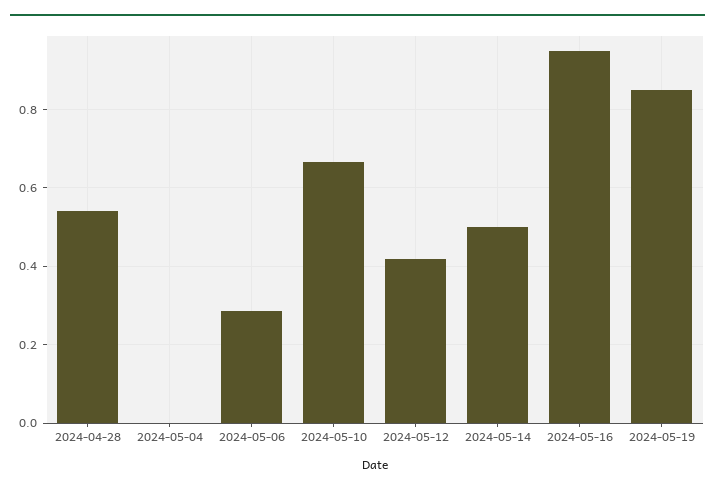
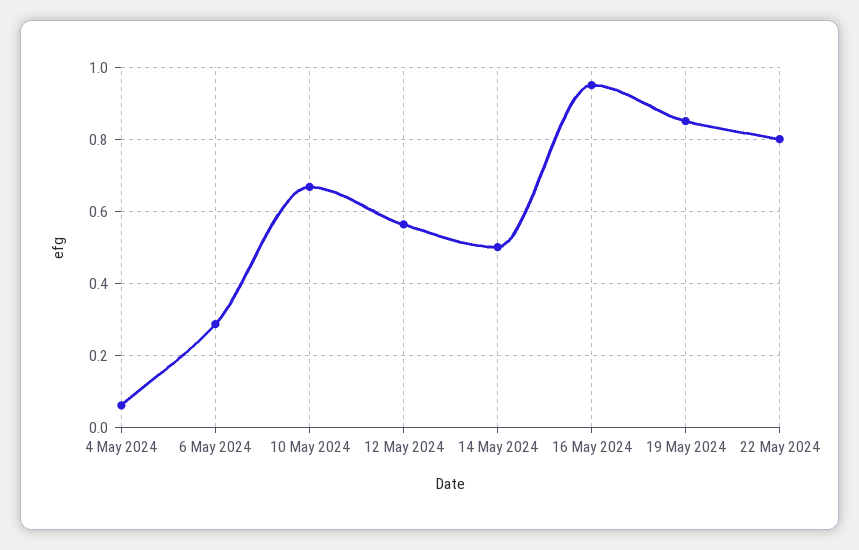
2024-04-28: 0.54 -> none
2024-05-04: 0 -> 0.06
2024-05-12: 0.42 -> 0.56
22 May 2024: none -> 0.8

